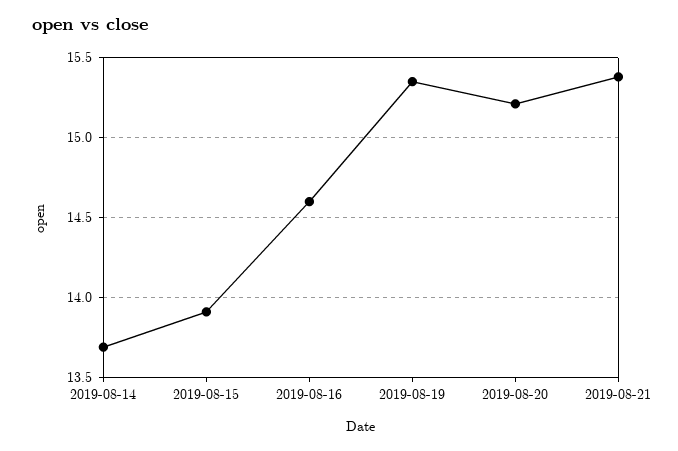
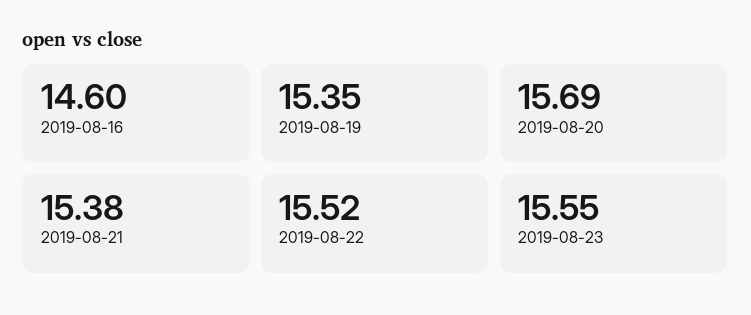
2019-08-14: 13.7 -> none
2019-08-15: 13.9 -> none
2019-08-20: 15.2 -> 15.69
2019-08-22: none -> 15.52
2019-08-23: none -> 15.55

